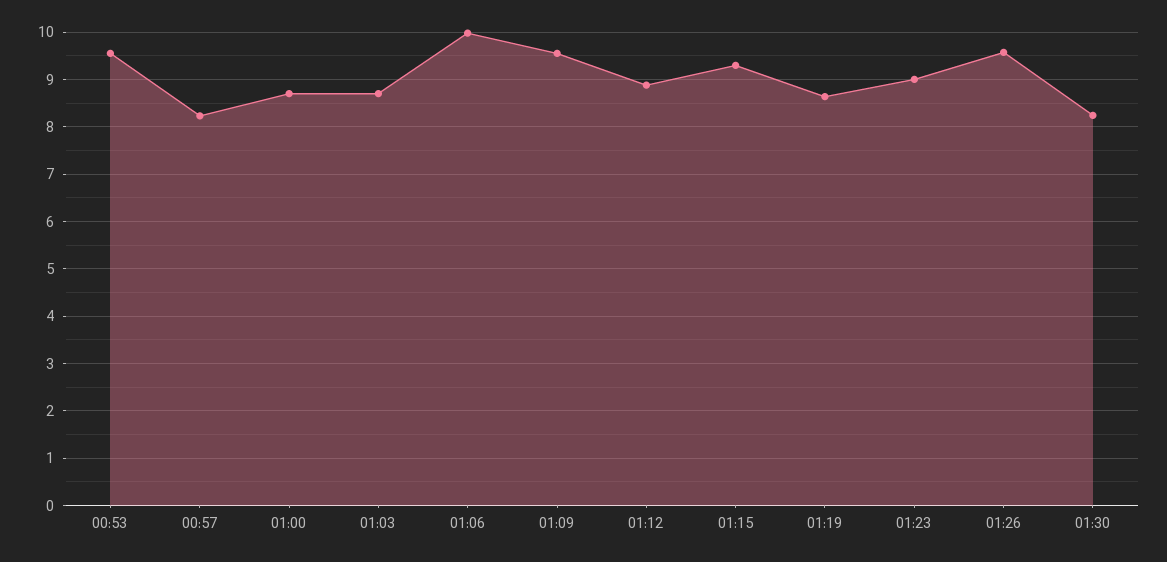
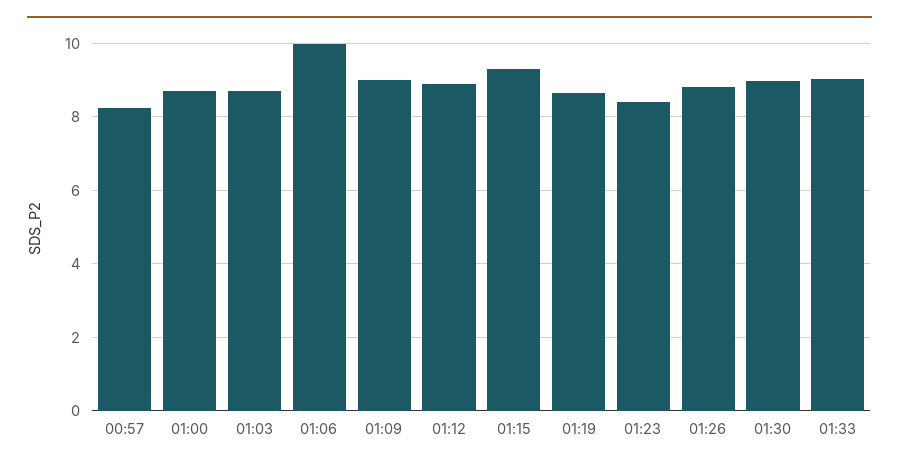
00:53: 9.6 -> none
01:09: 9.6 -> 9
01:23: 9 -> 8.4
01:26: 9.6 -> 8.8
01:30: 8.2 -> 9
01:33: none -> 9

